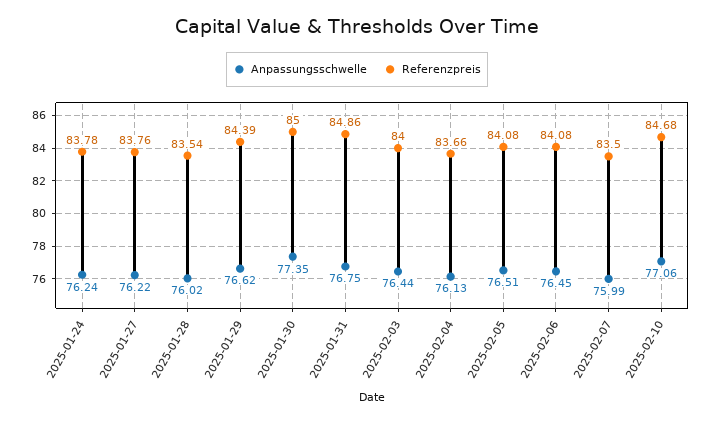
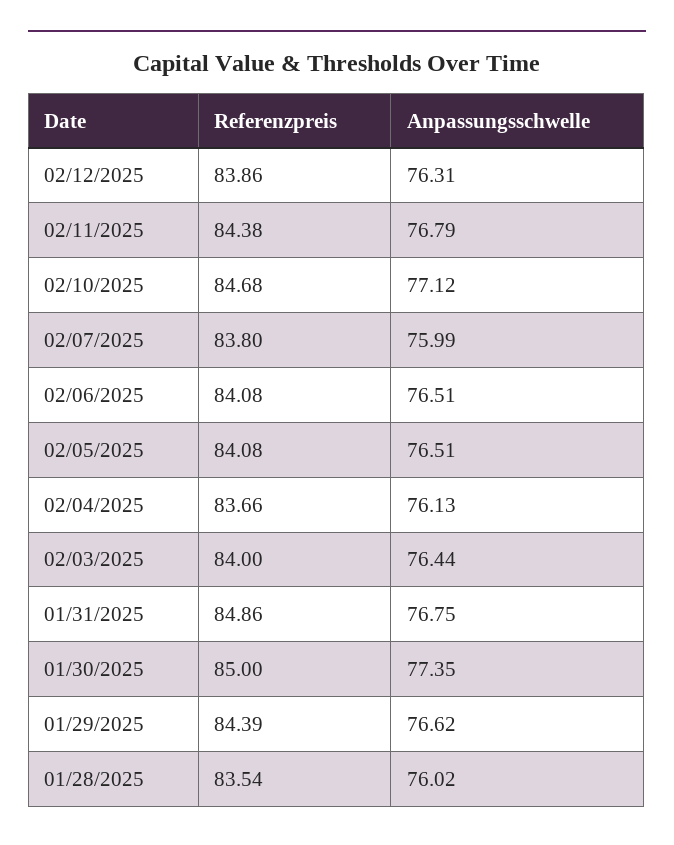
Anpassungsschwelle, 2025-01-24: 76.24 -> none
Referenzpreis, 2025-01-24: 83.78 -> none
Anpassungsschwelle, 2025-01-27: 76.22 -> none
Referenzpreis, 2025-01-27: 83.76 -> none
Anpassungsschwelle, 2025-02-06: 76.45 -> 76.51
Referenzpreis, 2025-02-07: 83.5 -> 83.8
Anpassungsschwelle, 2025-02-10: 77.06 -> 77.12
Referenzpreis, 02/12/2025: none -> 83.86
Anpassungsschwelle, 02/12/2025: none -> 76.31
Referenzpreis, 02/11/2025: none -> 84.38
Anpassungsschwelle, 02/11/2025: none -> 76.79

